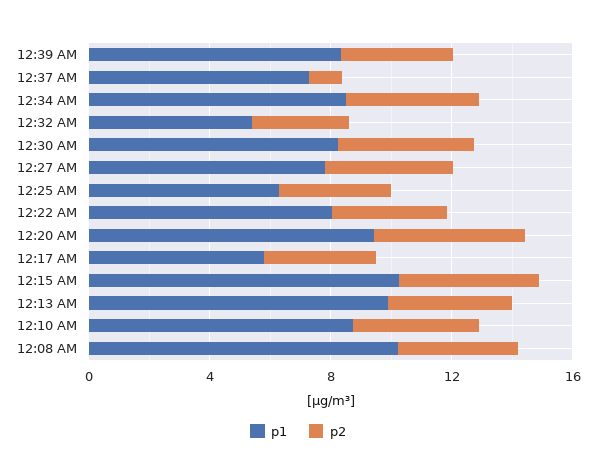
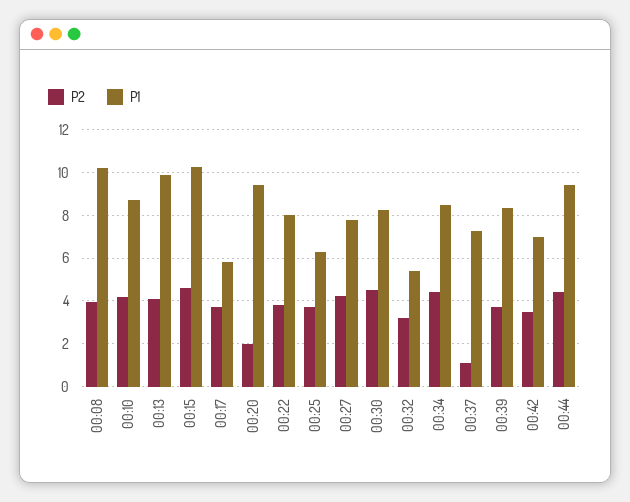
p2, 12:20 AM: 5 -> 2
p2, 00:42: none -> 3.5
p1, 00:42: none -> 7
p2, 00:44: none -> 4.5
p1, 00:44: none -> 9.5

